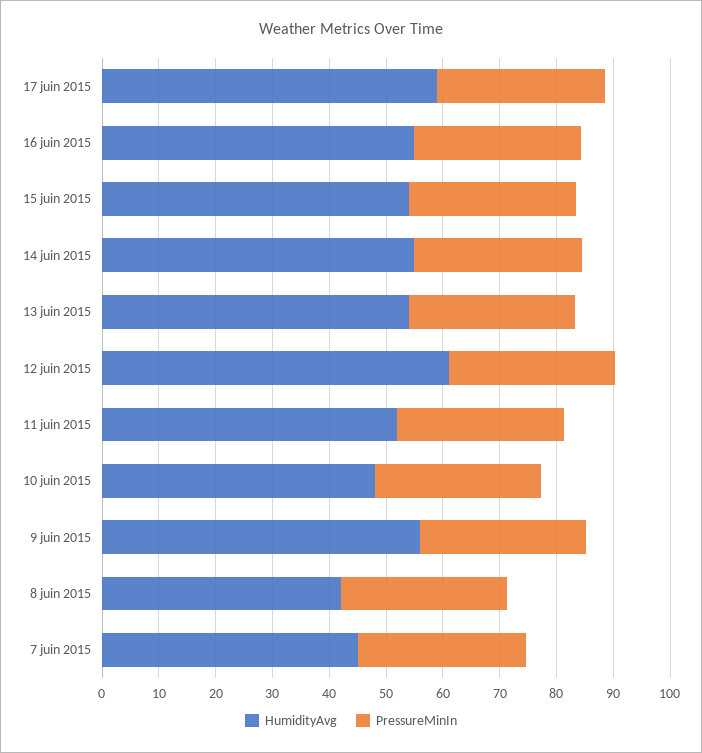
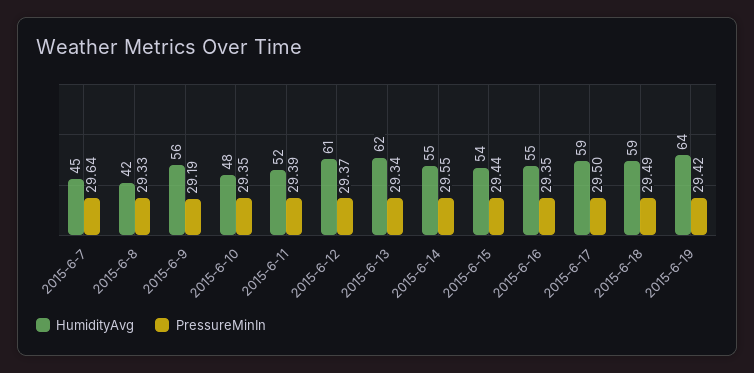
HumidityAvg, 13 juin 2015: 54 -> 62
HumidityAvg, 2015-6-18: none -> 59
PressureMinIn, 2015-6-18: none -> 29.49
HumidityAvg, 2015-6-19: none -> 64
PressureMinIn, 2015-6-19: none -> 29.42

